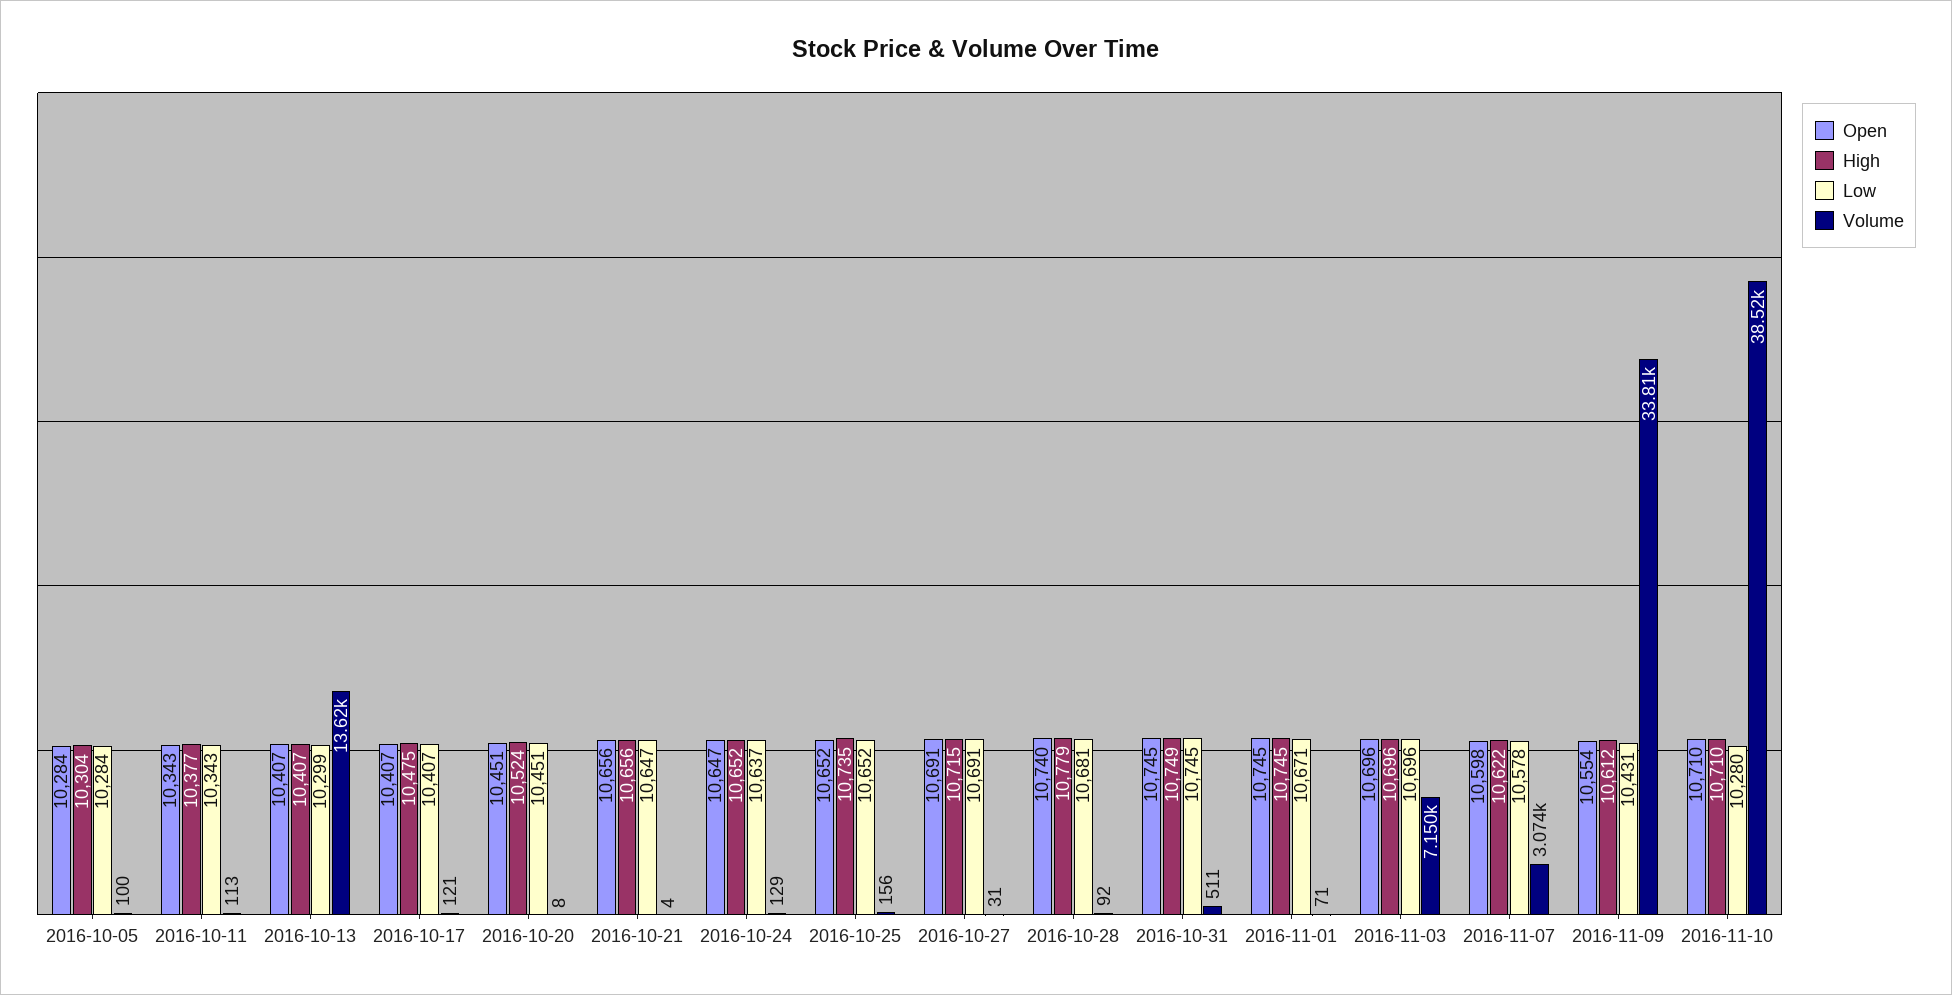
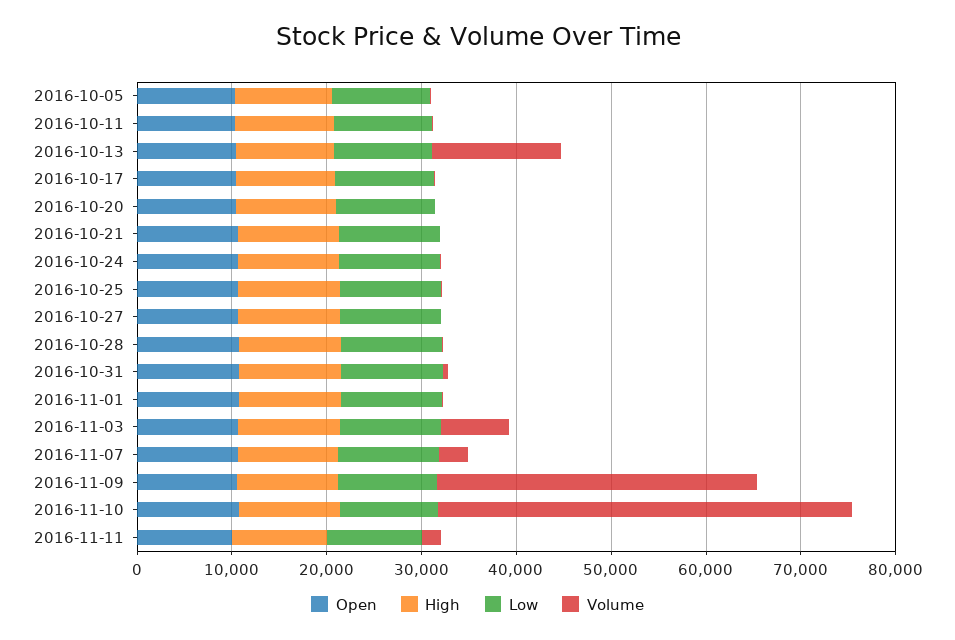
Volume, 2016-11-10: 38520 -> 44000
Open, 2016-11-11: none -> 10000
High, 2016-11-11: none -> 10000
Low, 2016-11-11: none -> 10000
Volume, 2016-11-11: none -> 2000

